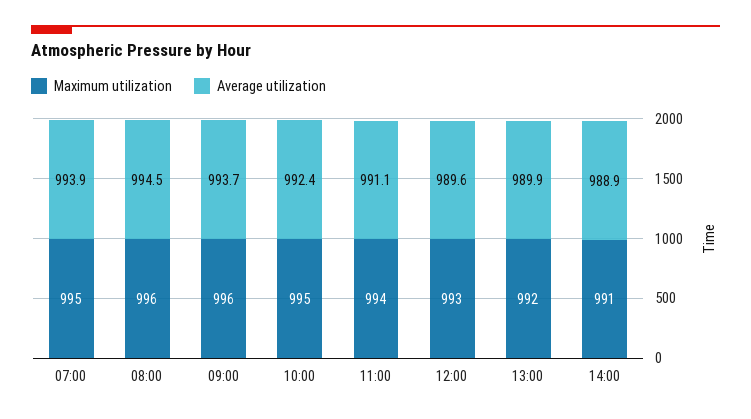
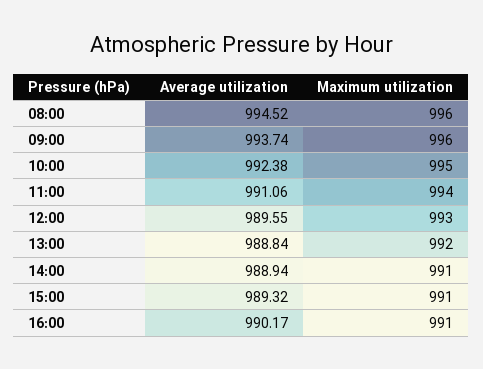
Maximum utilization, 07:00: 995 -> none
Average utilization, 07:00: 993.9 -> none
Average utilization, 13:00: 989.9 -> 988.84
Average utilization, 15:00: none -> 989.32
Maximum utilization, 15:00: none -> 991
Average utilization, 16:00: none -> 990.17
Maximum utilization, 16:00: none -> 991

